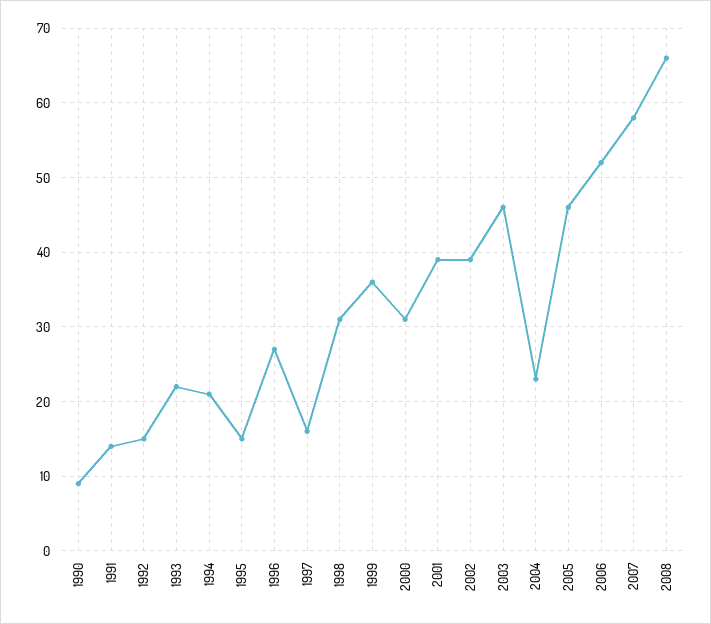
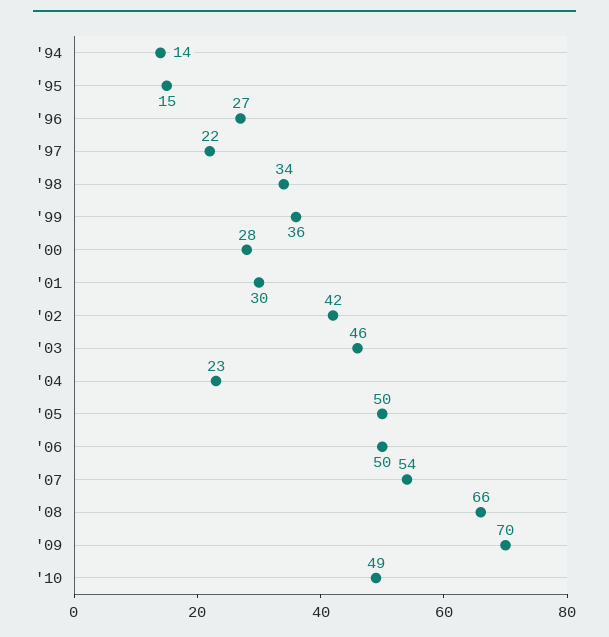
1990: 9 -> none
1991: 14 -> none
1992: 15 -> none
1993: 22 -> none
1994: 21 -> 14
1997: 16 -> 22
1998: 31 -> 34
2000: 31 -> 28
2001: 39 -> 30
2002: 39 -> 42
2005: 46 -> 50
2006: 52 -> 50
2007: 58 -> 54
'09: none -> 70
'10: none -> 49

